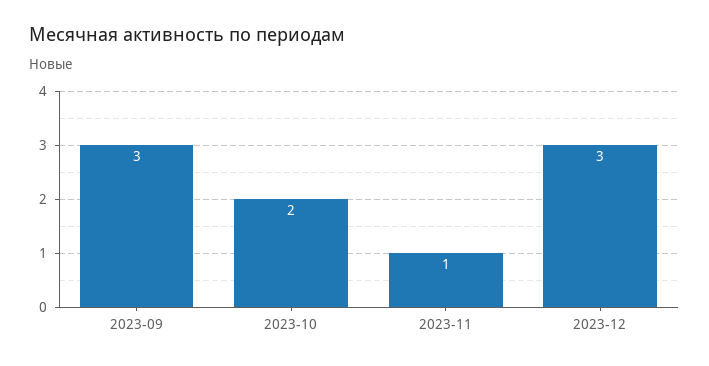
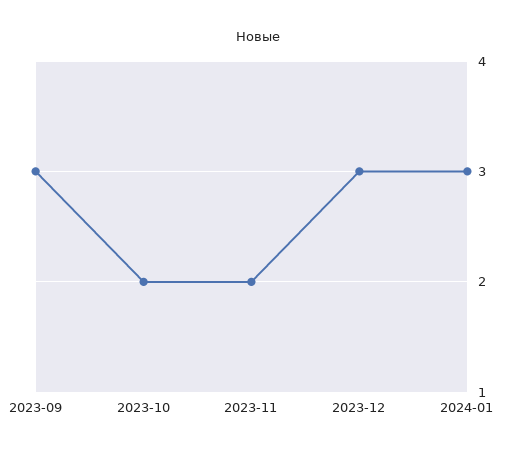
2023-11: 1 -> 2
2024-01: none -> 3

